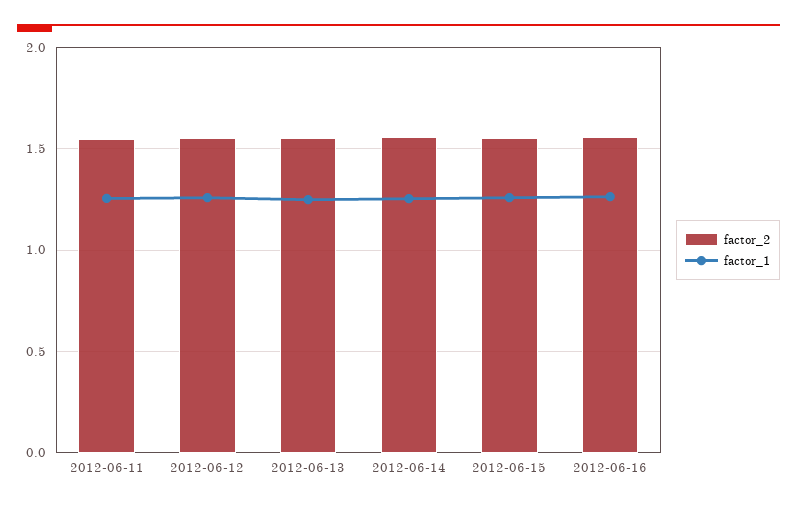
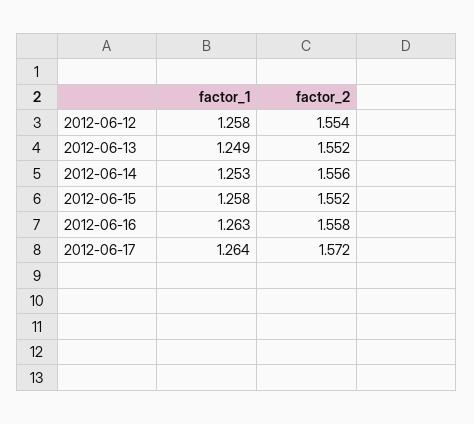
factor_2, 2012-06-11: 1.55 -> none
factor_1, 2012-06-11: 1.25 -> none
factor_1, 2012-06-17: none -> 1.264
factor_2, 2012-06-17: none -> 1.572

